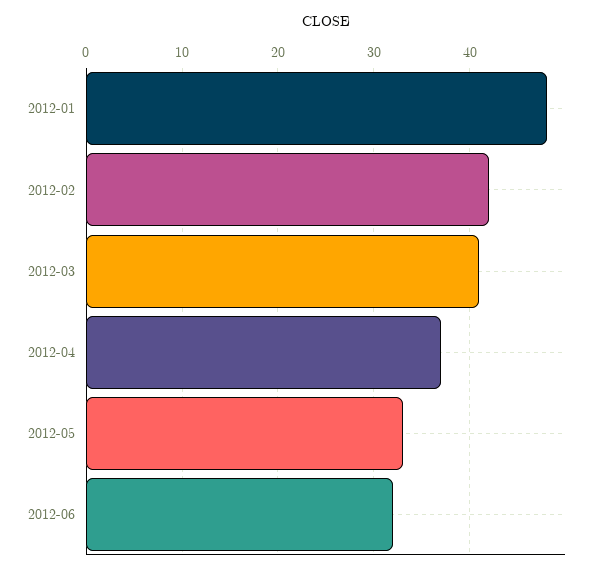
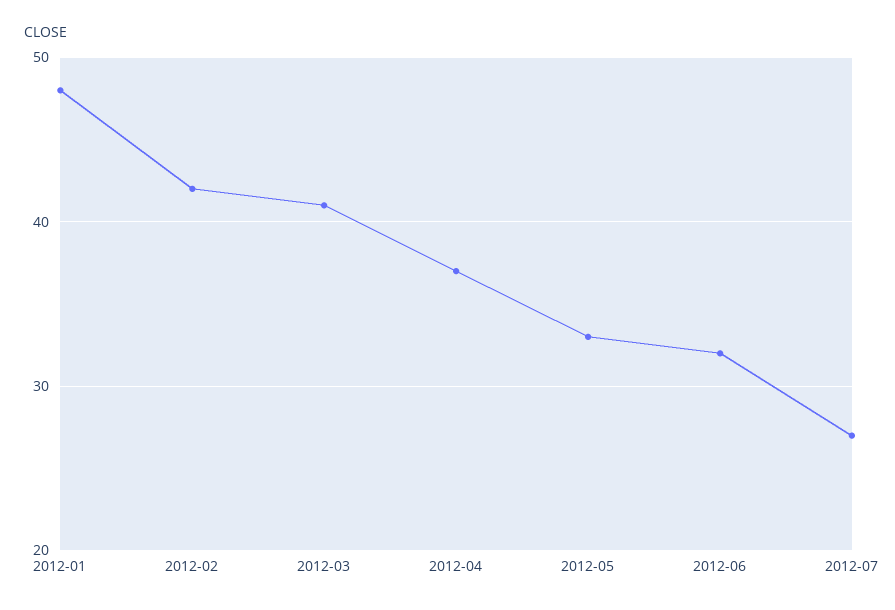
2012-07: none -> 27

